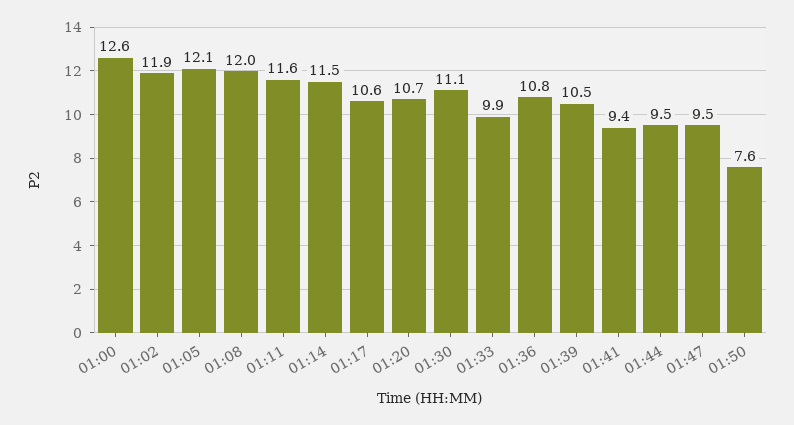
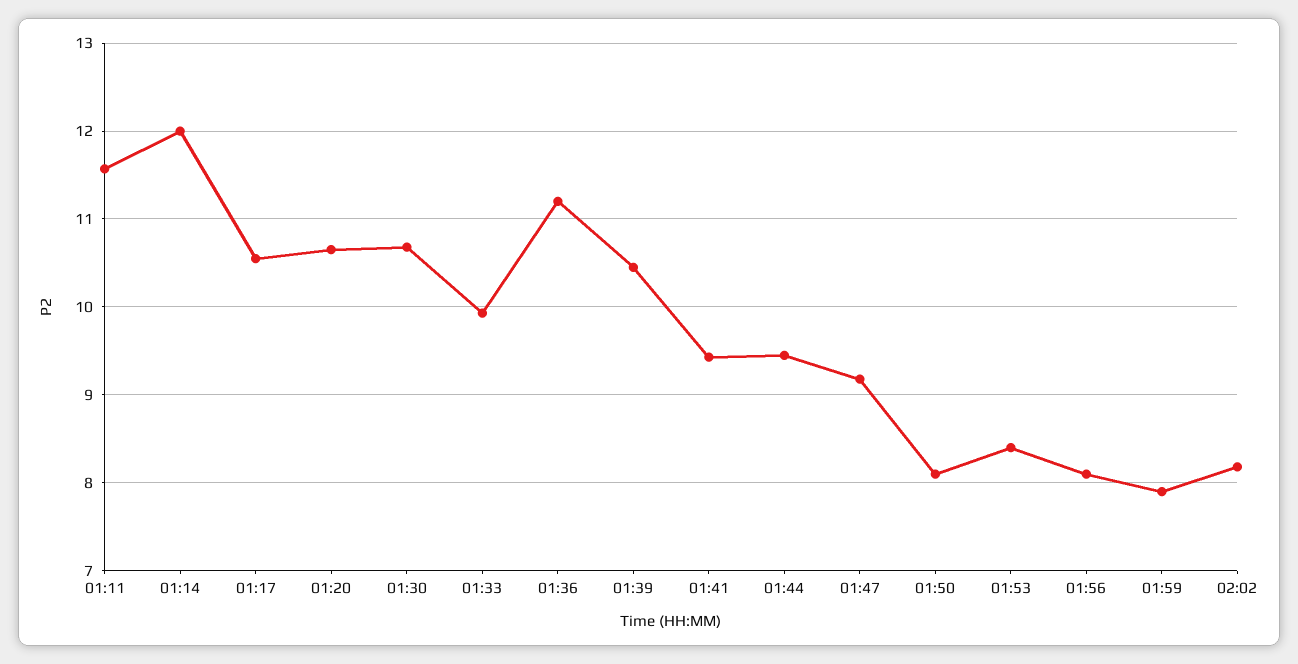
01:00: 12.6 -> none
01:02: 11.9 -> none
01:05: 12.1 -> none
01:08: 12 -> none
01:14: 11.5 -> 12
01:30: 11.1 -> 10.7
01:36: 10.8 -> 11.2
01:47: 9.5 -> 9.2
01:50: 7.6 -> 8.1
01:53: none -> 8.4
01:56: none -> 8.1
01:59: none -> 7.9
02:02: none -> 8.2

